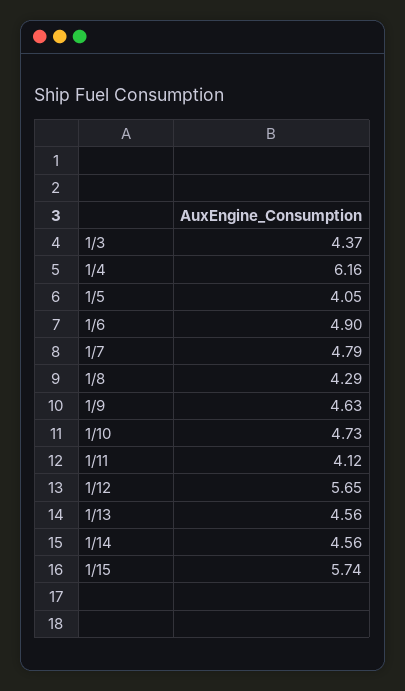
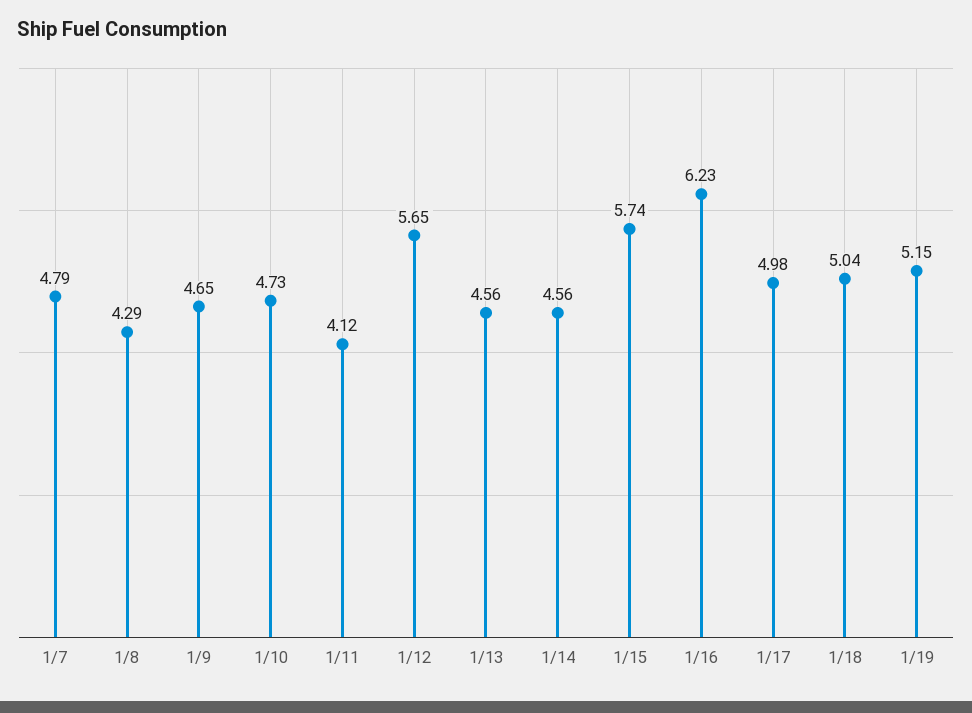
1/3: 4.37 -> none
1/4: 6.16 -> none
1/5: 4.05 -> none
1/6: 4.9 -> none
1/9: 4.63 -> 4.65
1/16: none -> 6.23
1/17: none -> 4.98
1/18: none -> 5.04
1/19: none -> 5.15

